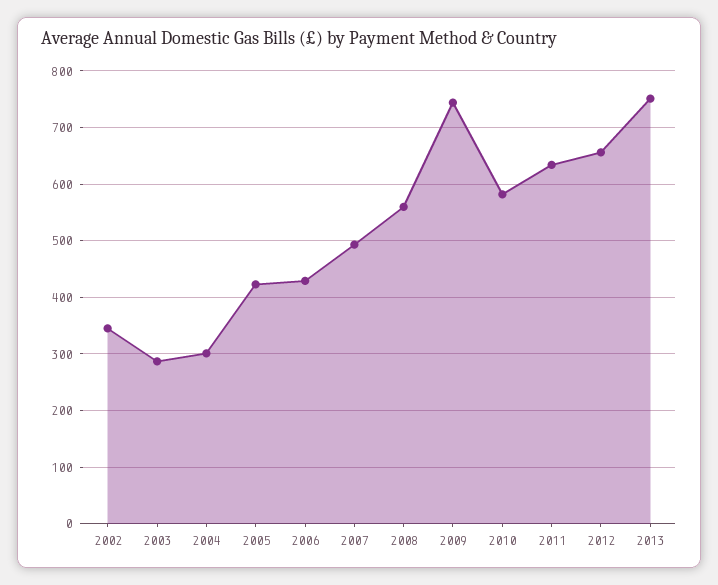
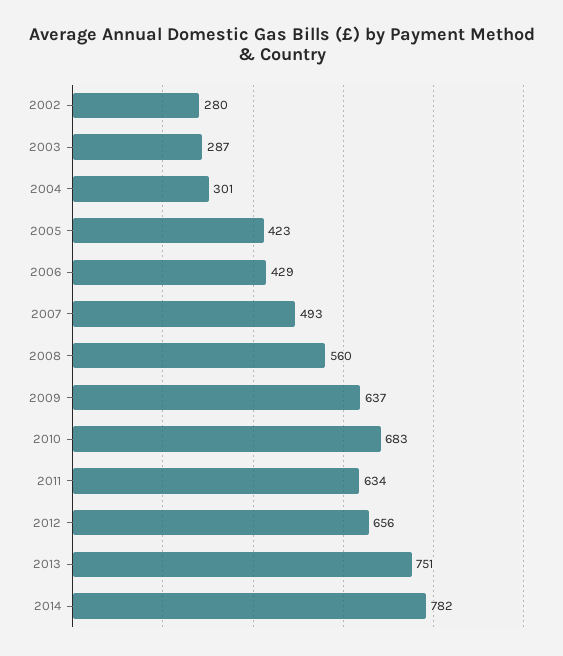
2002: 340 -> 280
2009: 740 -> 637
2010: 580 -> 683
2014: none -> 782

